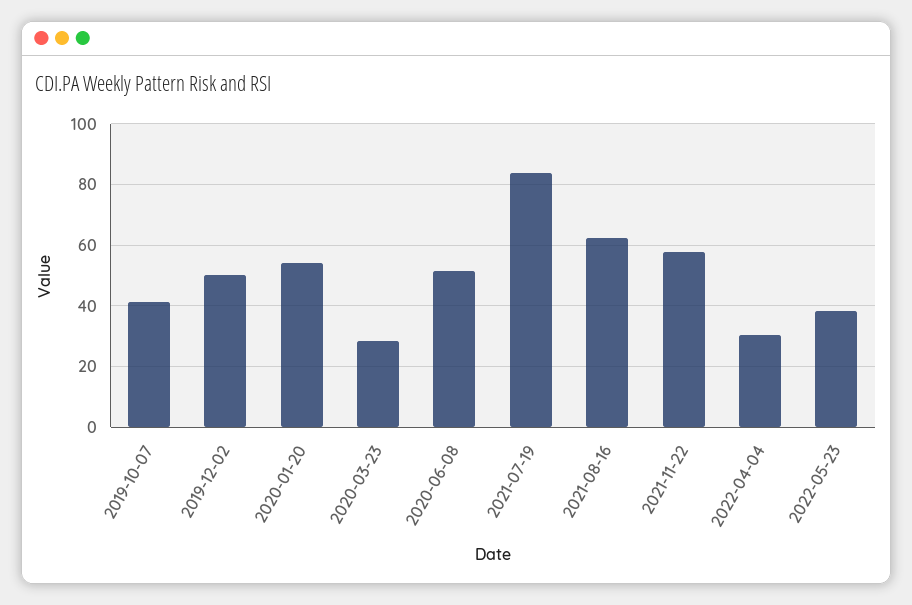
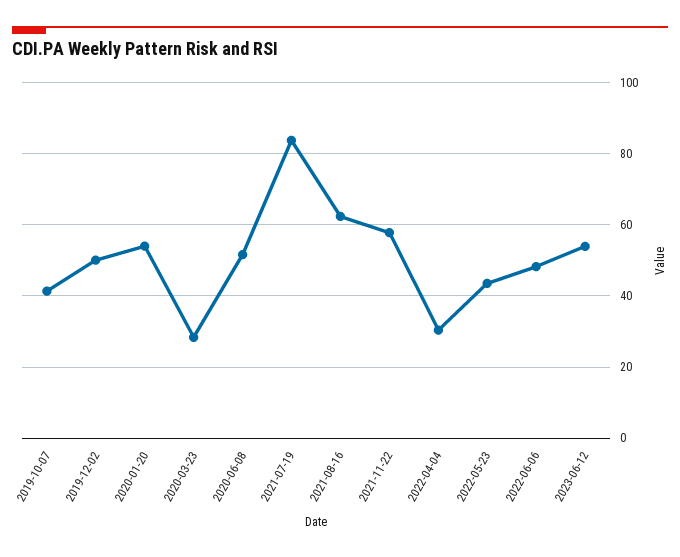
2022-05-23: 38 -> 44
2022-06-06: none -> 48
2023-06-12: none -> 54

